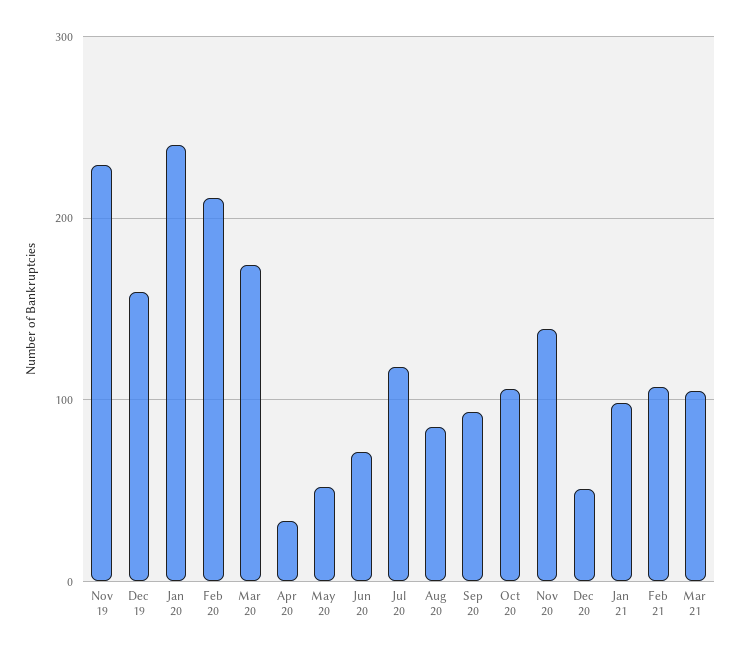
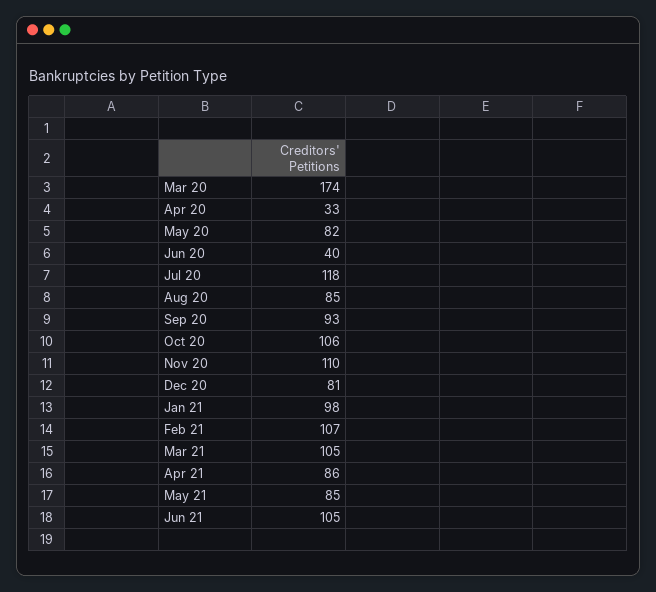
Nov 19: 230 -> none
Dec 19: 160 -> none
Jan 20: 240 -> none
Feb 20: 210 -> none
May 20: 50 -> 82
Jun 20: 70 -> 40
Nov 20: 140 -> 110
Dec 20: 50 -> 81
Apr 21: none -> 86
May 21: none -> 85
Jun 21: none -> 105

